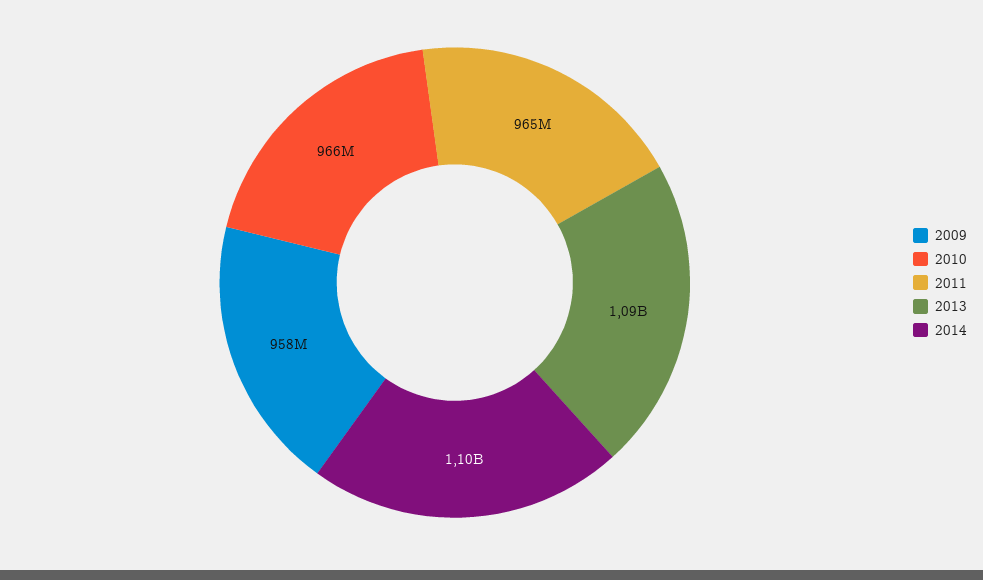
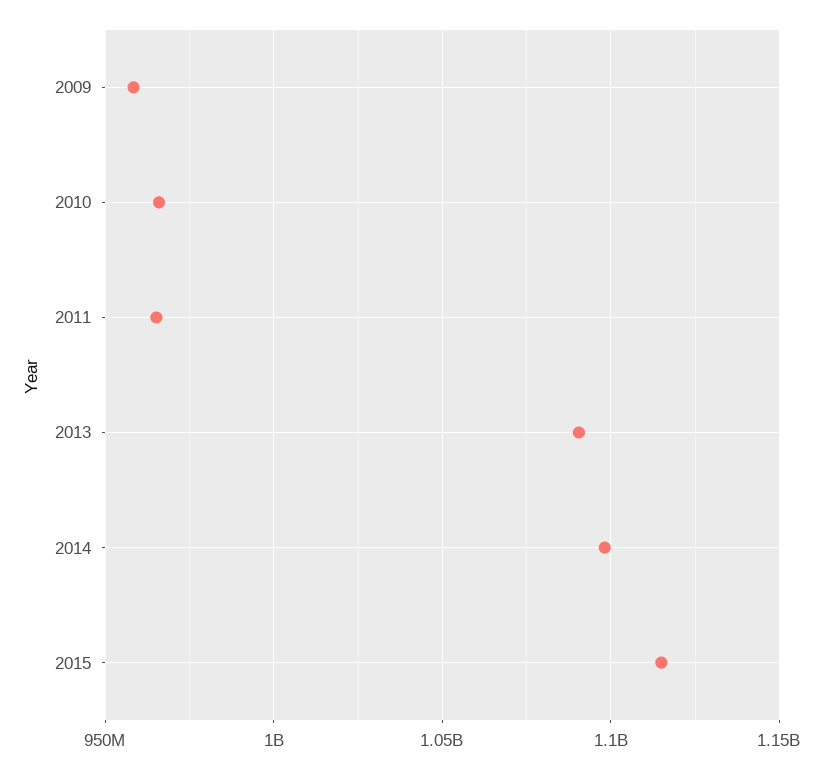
2015: none -> 1115000000

